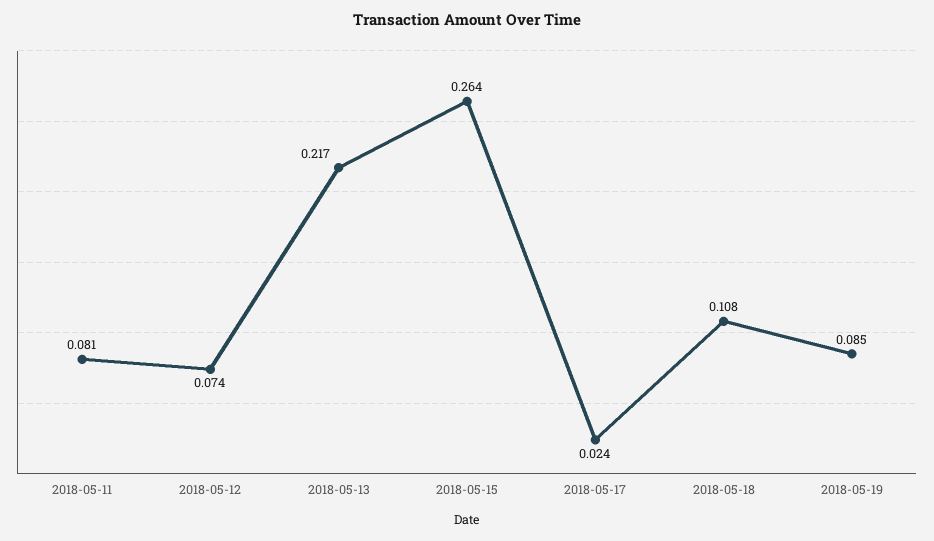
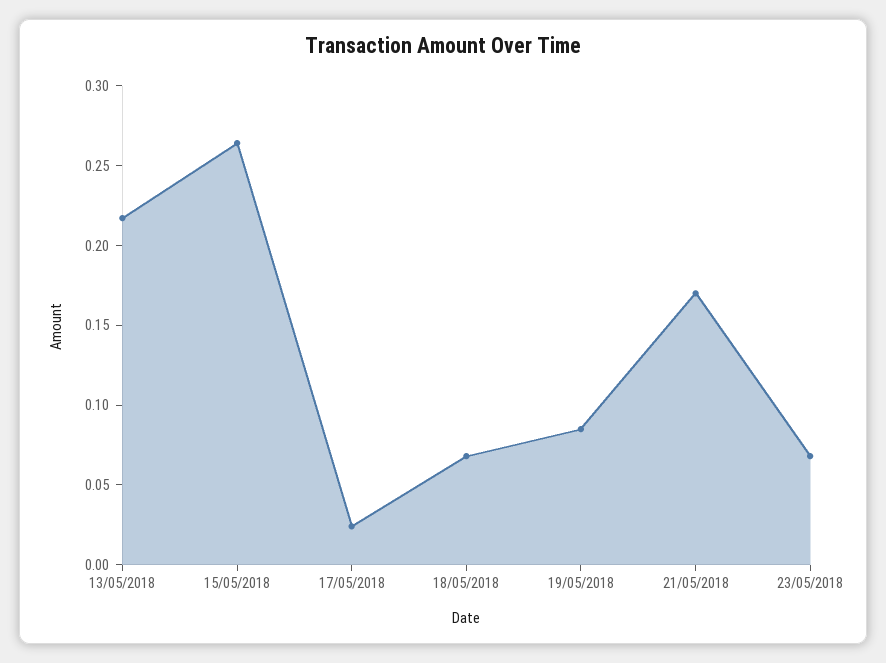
2018-05-11: 0.081 -> none
2018-05-12: 0.074 -> none
2018-05-18: 0.108 -> 0.07
21/05/2018: none -> 0.17
23/05/2018: none -> 0.07

